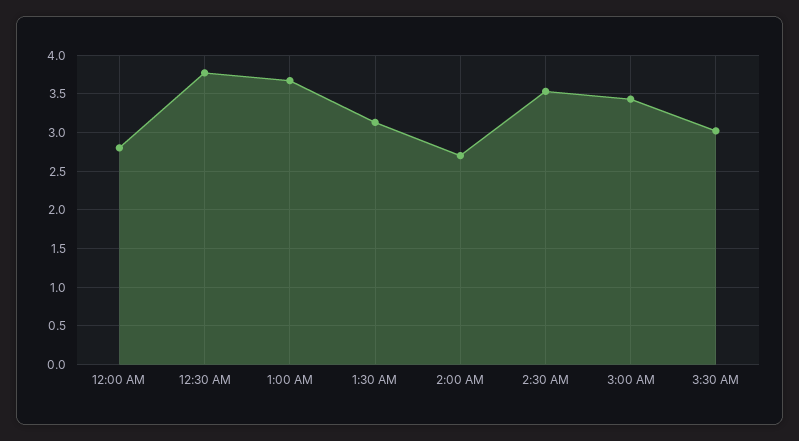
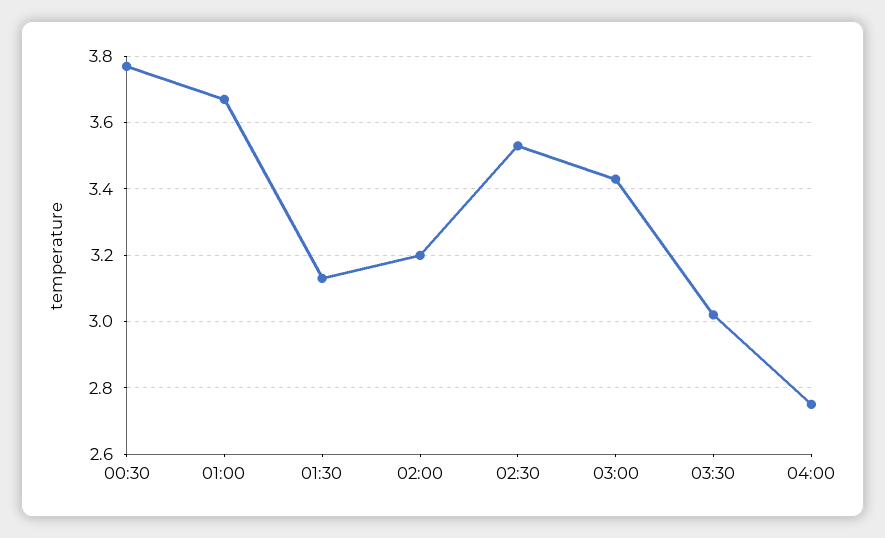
12:00 AM: 2.8 -> none
2:00 AM: 2.7 -> 3.2
04:00: none -> 2.75

